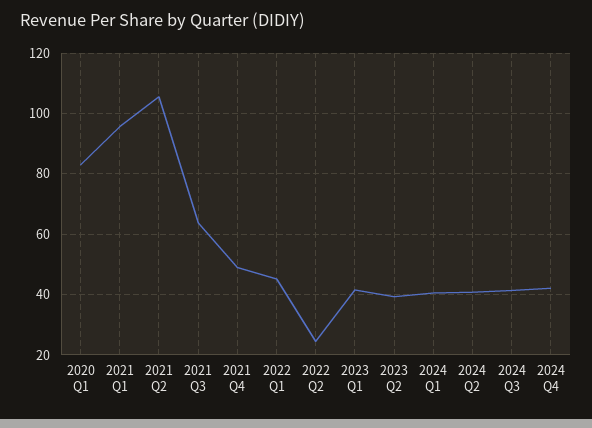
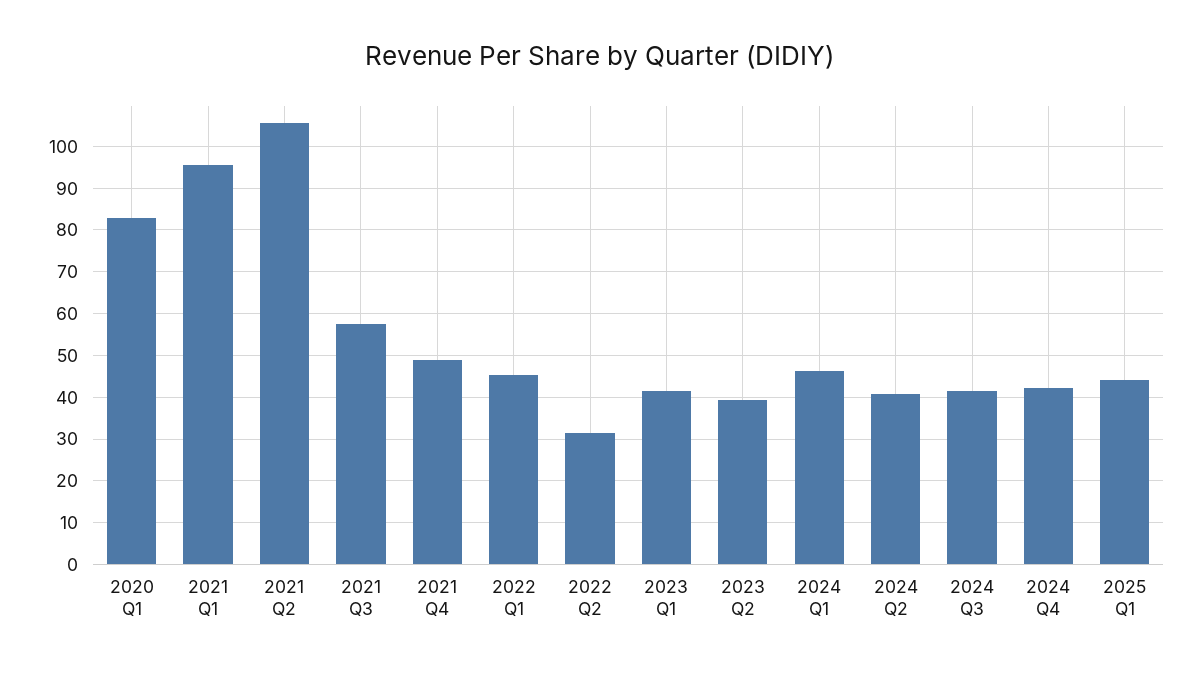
2021 Q3: 64 -> 58
2022 Q2: 24 -> 32
2024 Q1: 40 -> 46
2025 Q1: none -> 44

